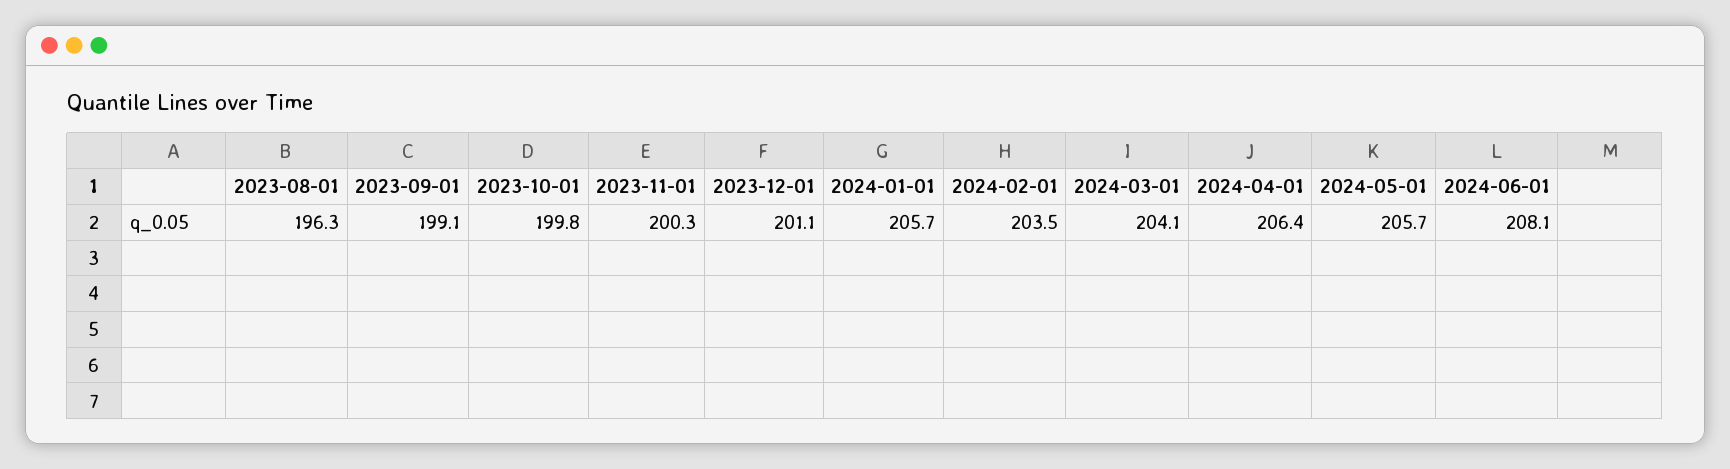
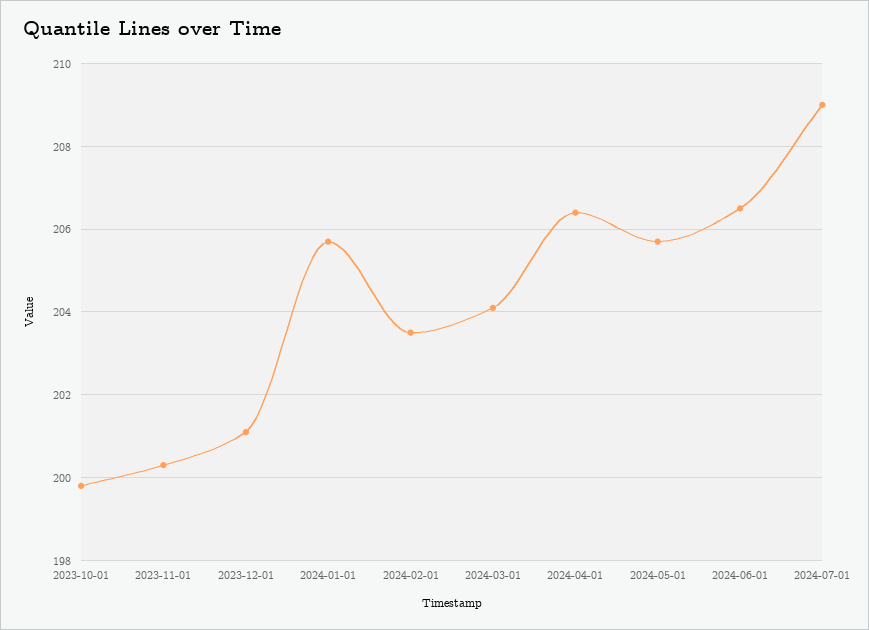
2023-08-01: 196.3 -> none
2023-09-01: 199.1 -> none
2024-06-01: 208.1 -> 206.5
2024-07-01: none -> 209

